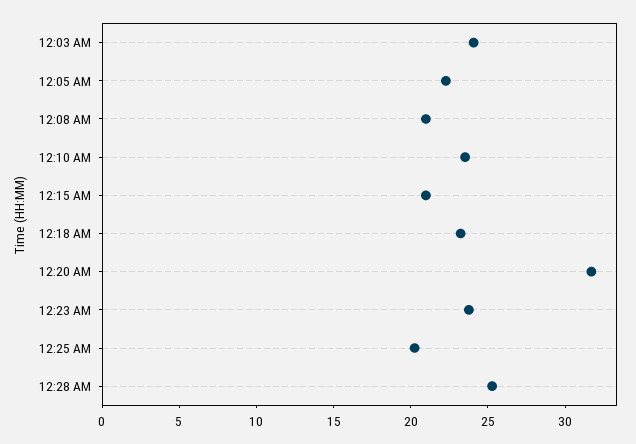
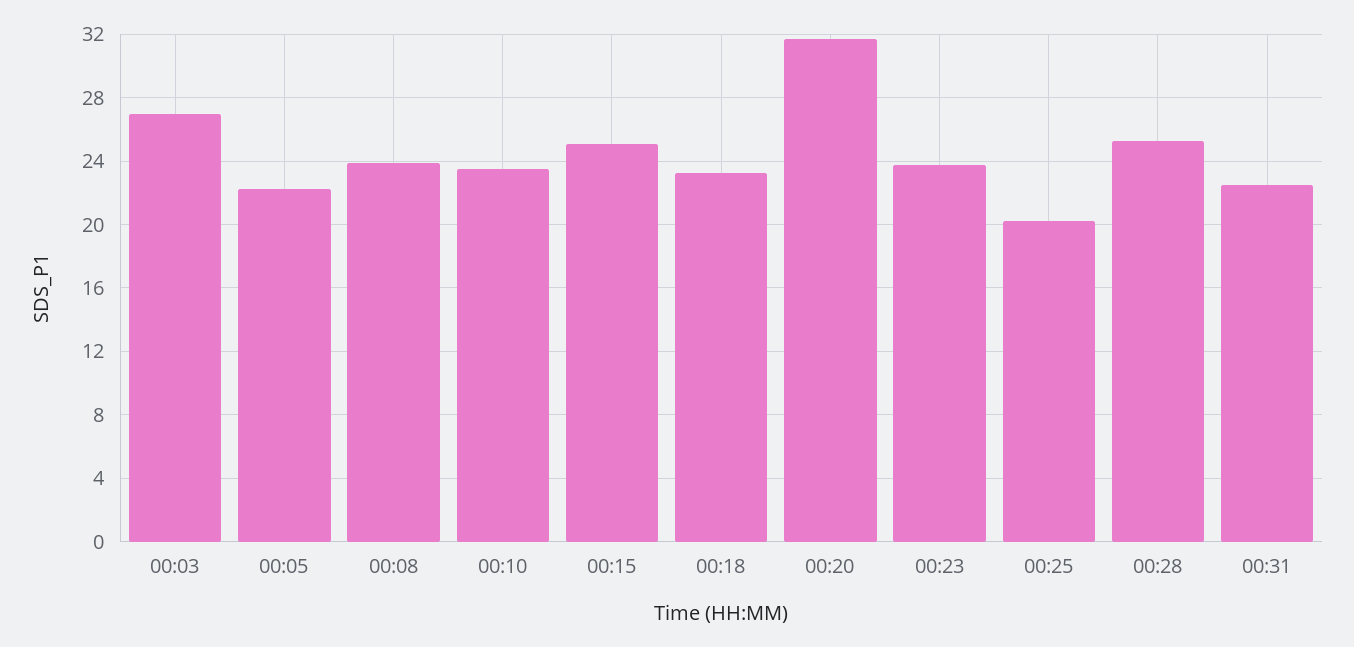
12:03 AM: 24 -> 27
12:08 AM: 21 -> 24
12:15 AM: 21 -> 25
00:31: none -> 22.5

